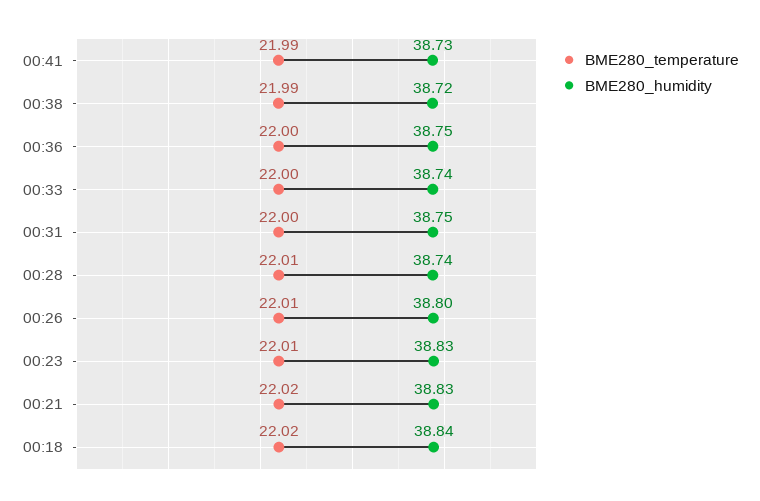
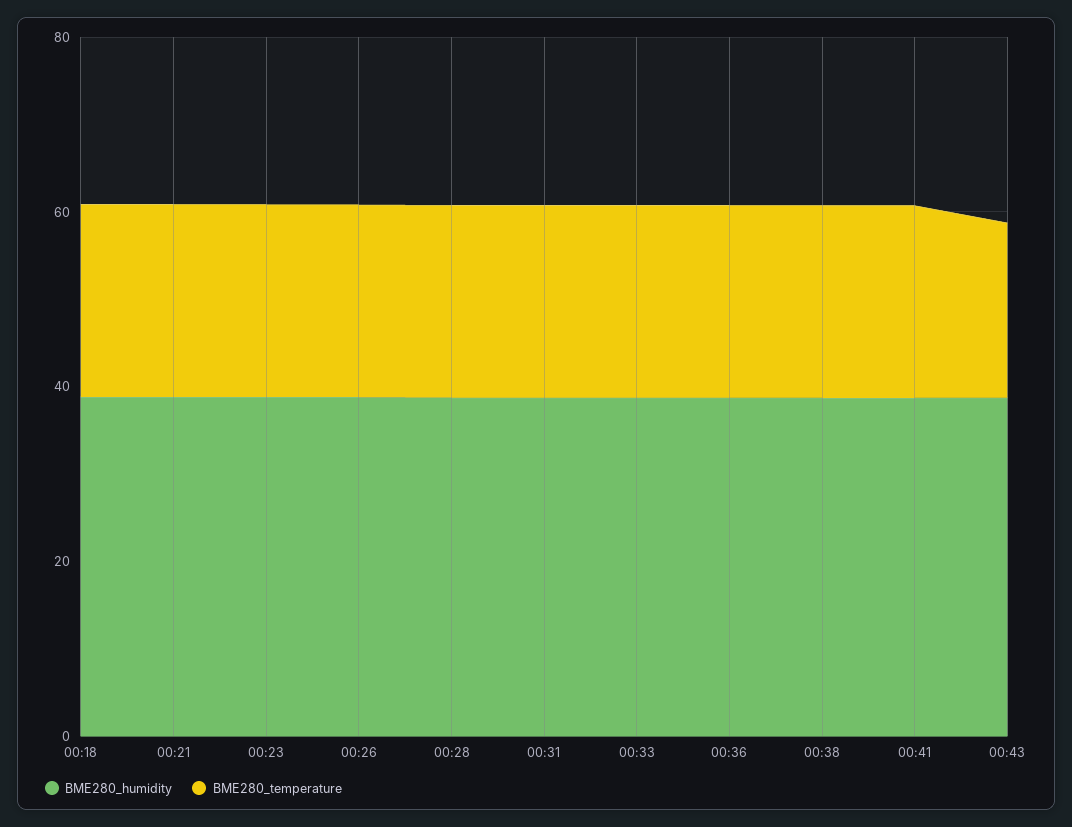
BME280_humidity, 00:43: none -> 40
BME280_temperature, 00:43: none -> 20

